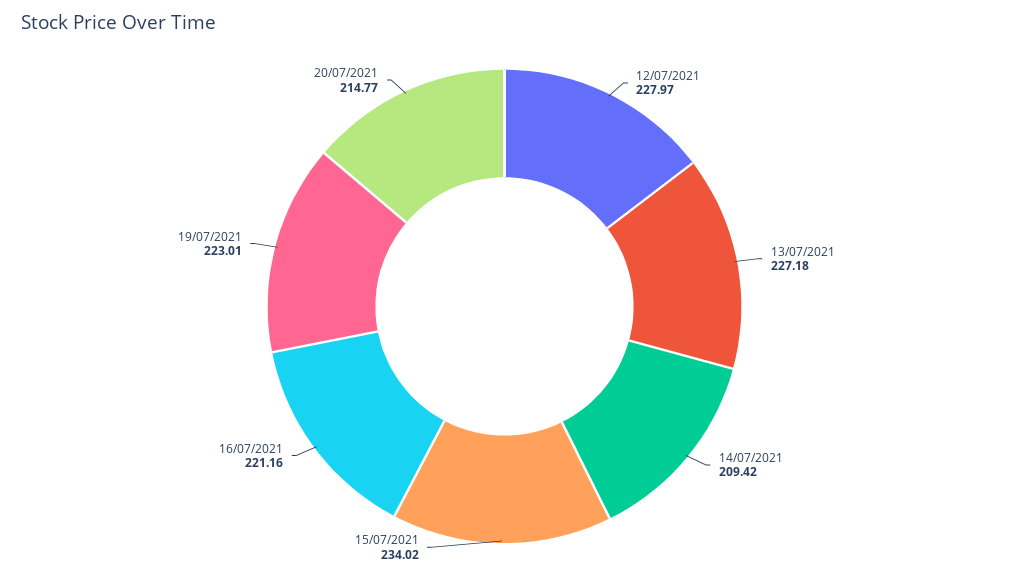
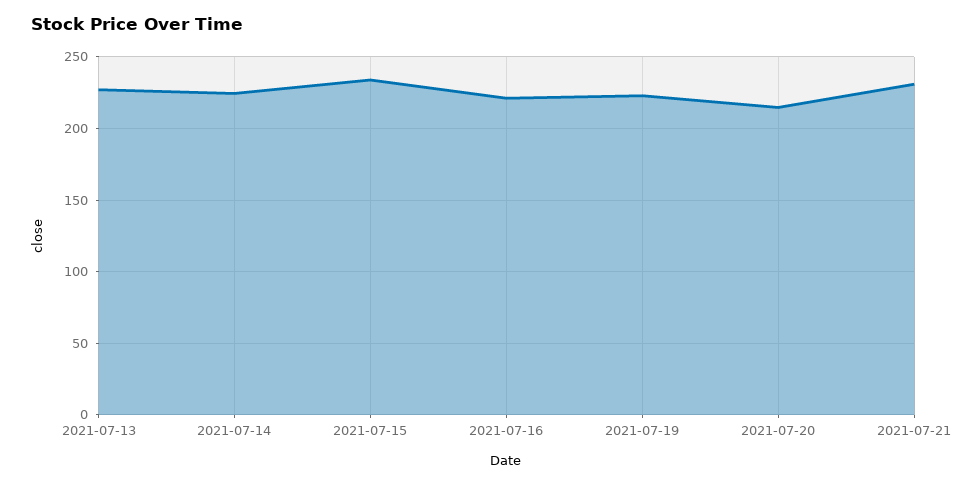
12/07/2021: 227.97 -> none
14/07/2021: 209.42 -> 225
2021-07-21: none -> 230

